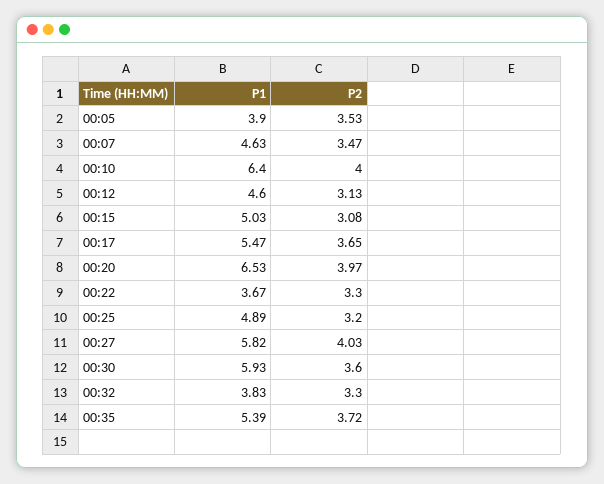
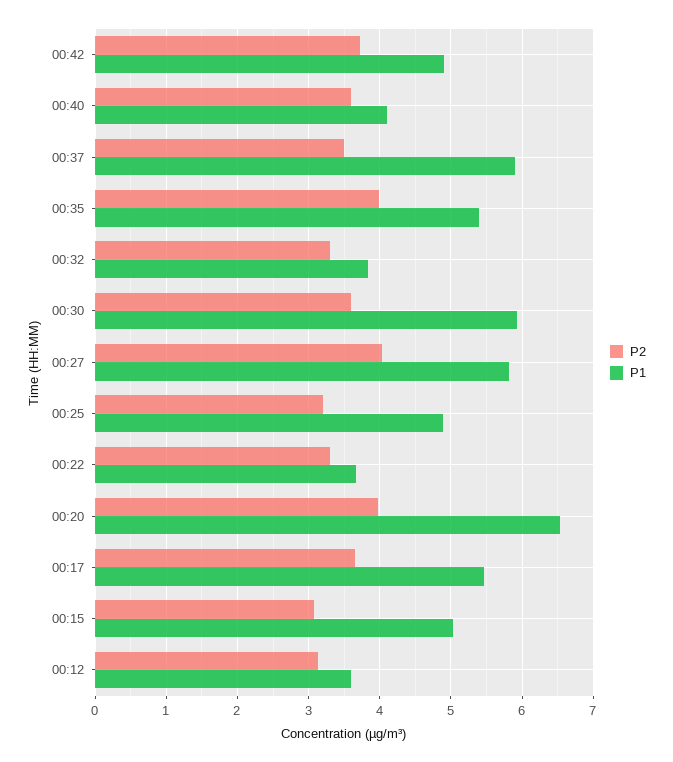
P1, 00:05: 3.9 -> none
P2, 00:05: 3.53 -> none
P1, 00:07: 4.63 -> none
P2, 00:07: 3.47 -> none
P1, 00:10: 6.4 -> none
P2, 00:10: 4 -> none
P1, 00:12: 4.6 -> 3.6
P2, 00:35: 3.72 -> 4
P2, 00:42: none -> 3.7
P1, 00:42: none -> 4.9
P2, 00:40: none -> 3.6
P1, 00:40: none -> 4.1
P2, 00:37: none -> 3.5
P1, 00:37: none -> 5.9

